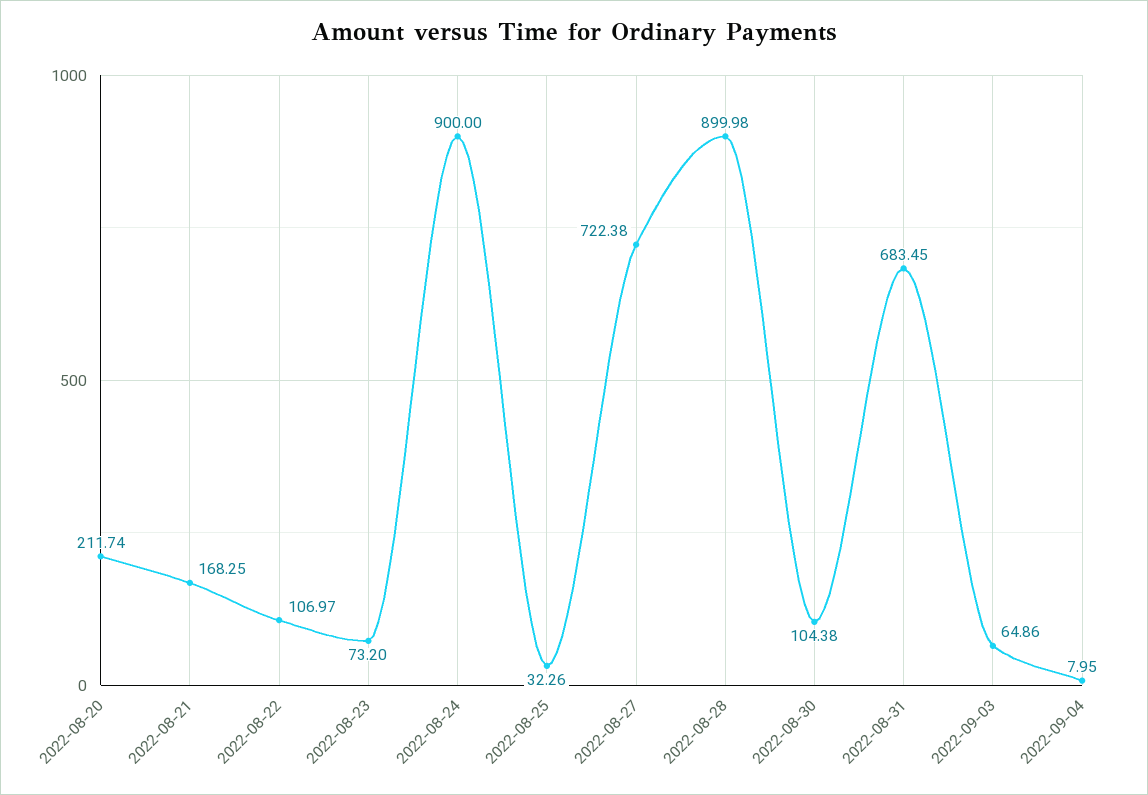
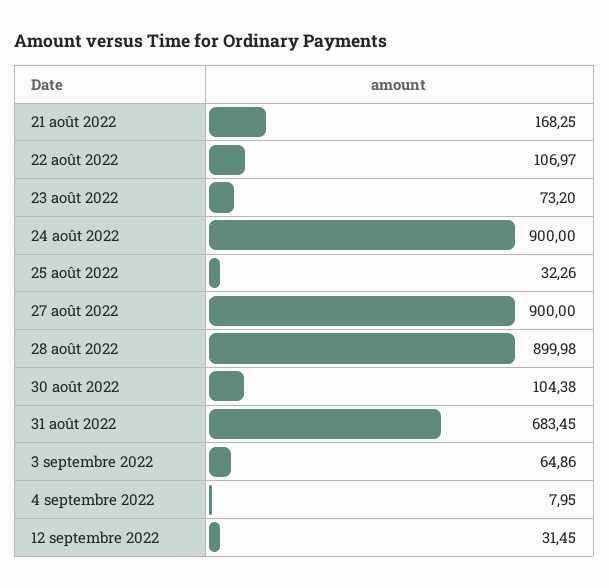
2022-08-20: 211.74 -> none
2022-08-27: 722.38 -> 900
12 septembre 2022: none -> 31.45

